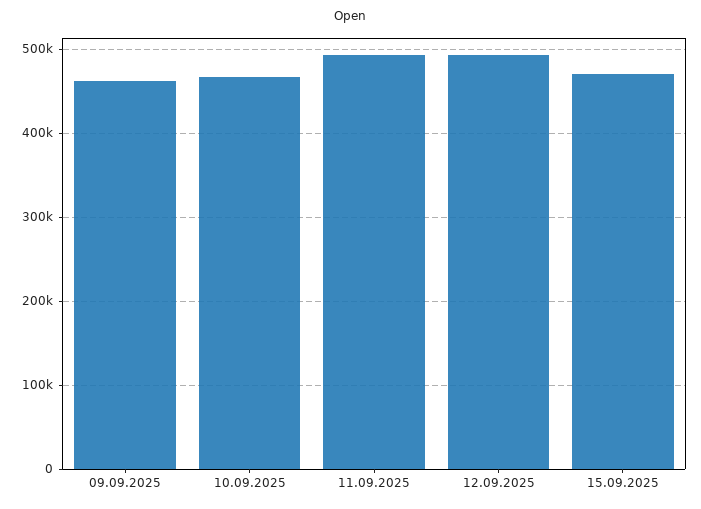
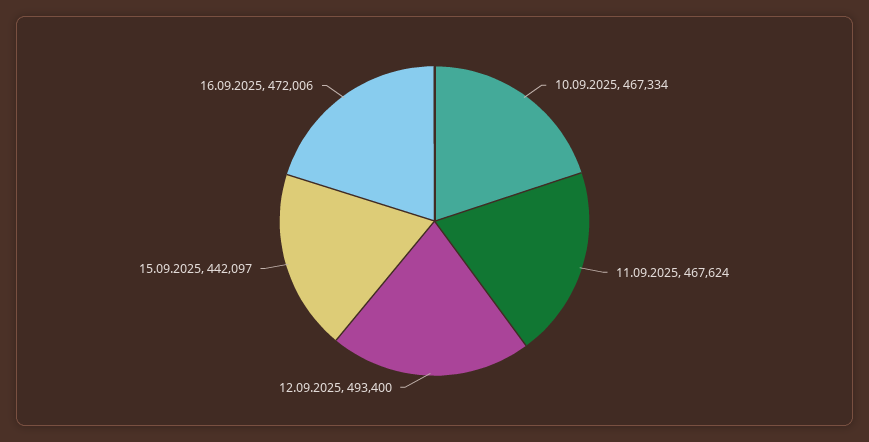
09.09.2025: 460000 -> none
11.09.2025: 490000 -> 467624
15.09.2025: 470000 -> 442097
16.09.2025: none -> 472006

